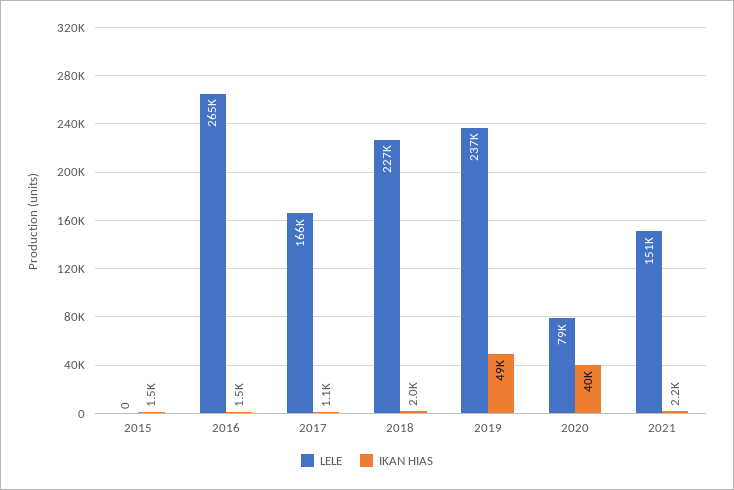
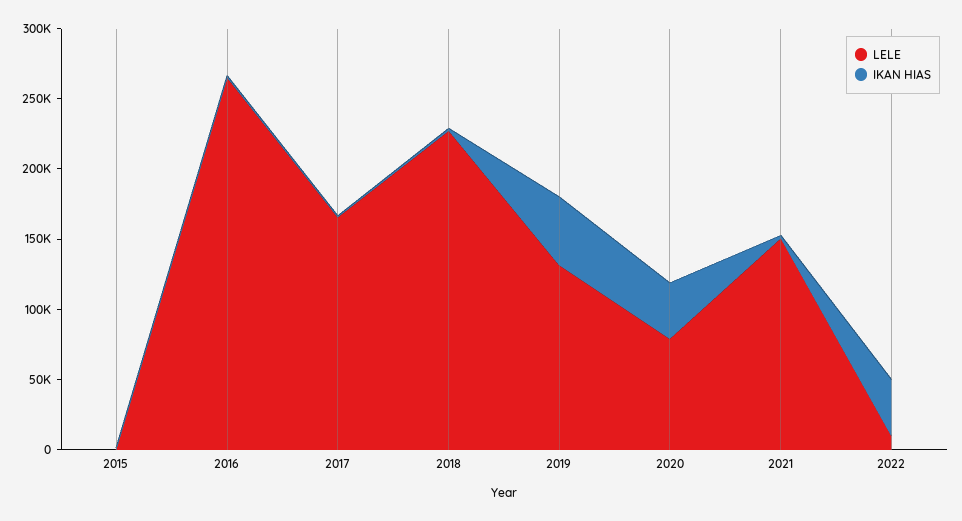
LELE, 2019: 237000 -> 130000
LELE, 2022: none -> 10000
IKAN HIAS, 2022: none -> 40000

